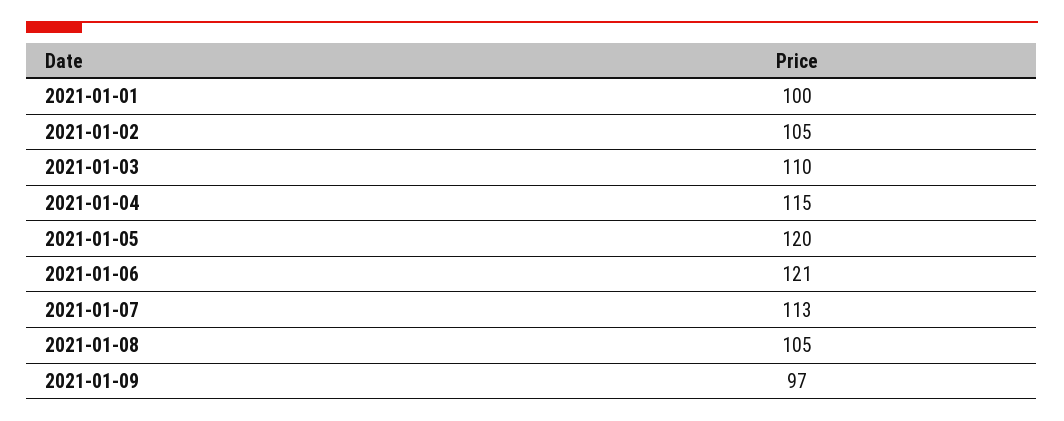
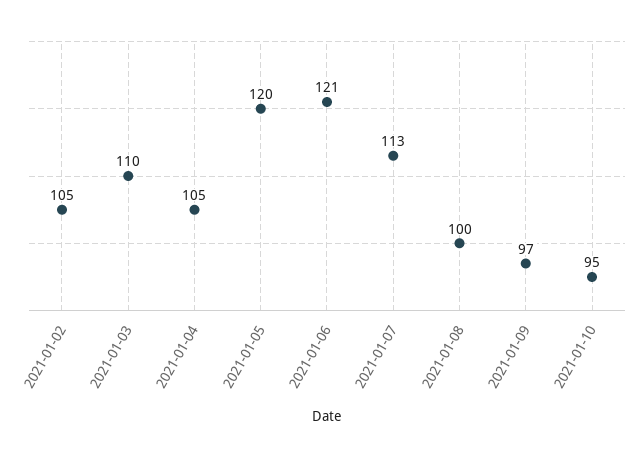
2021-01-01: 100 -> none
2021-01-04: 115 -> 105
2021-01-08: 105 -> 100
2021-01-10: none -> 95

